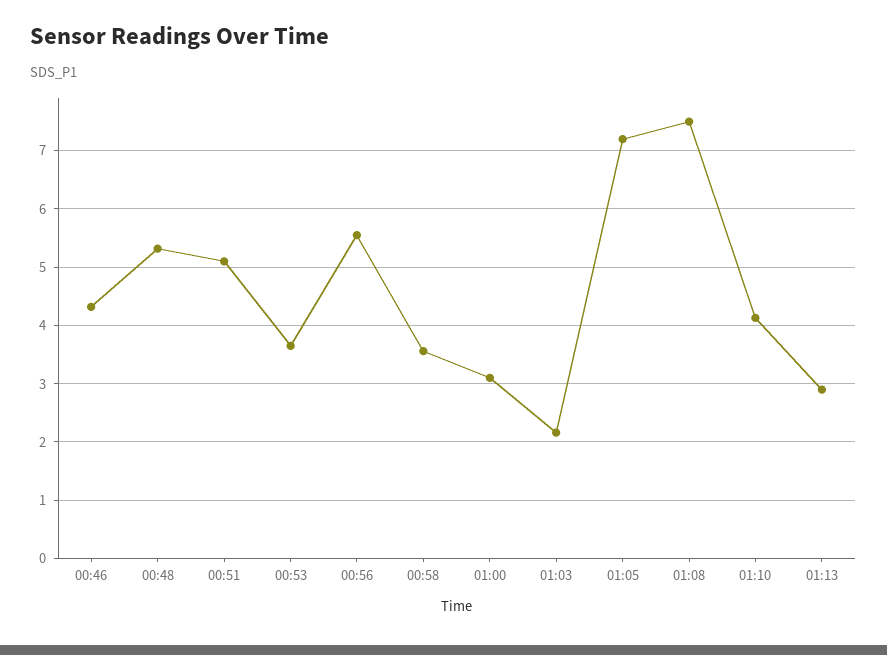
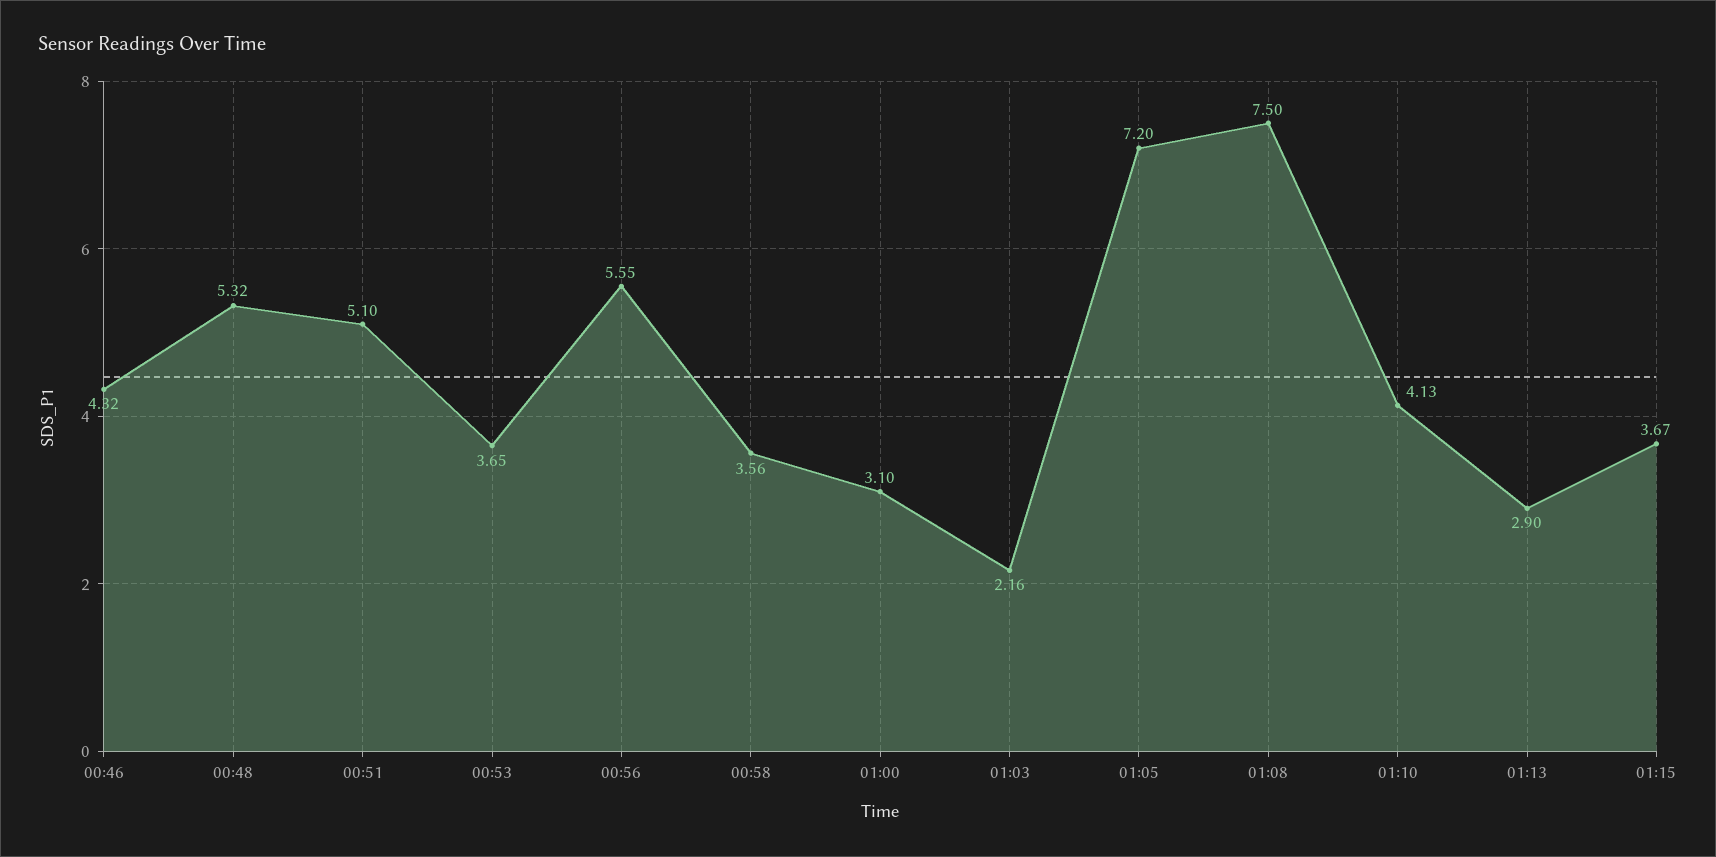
01:15: none -> 3.67

